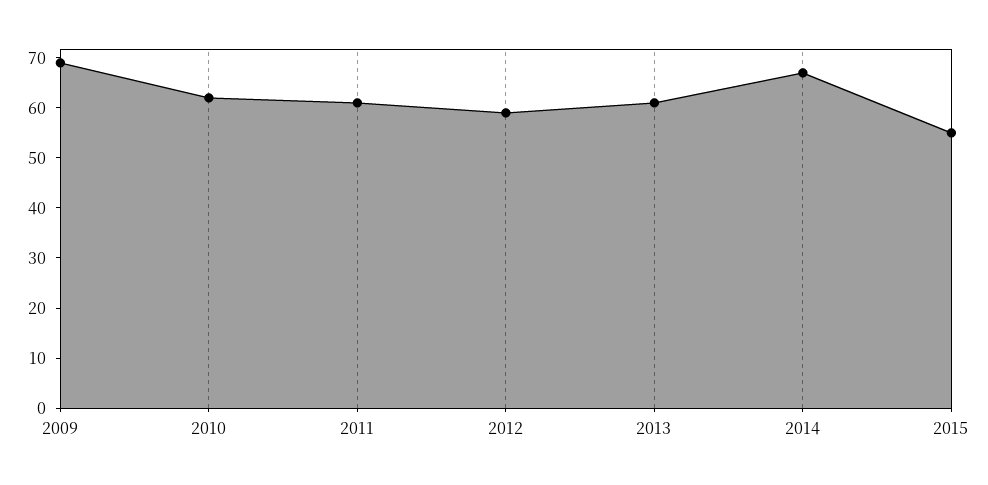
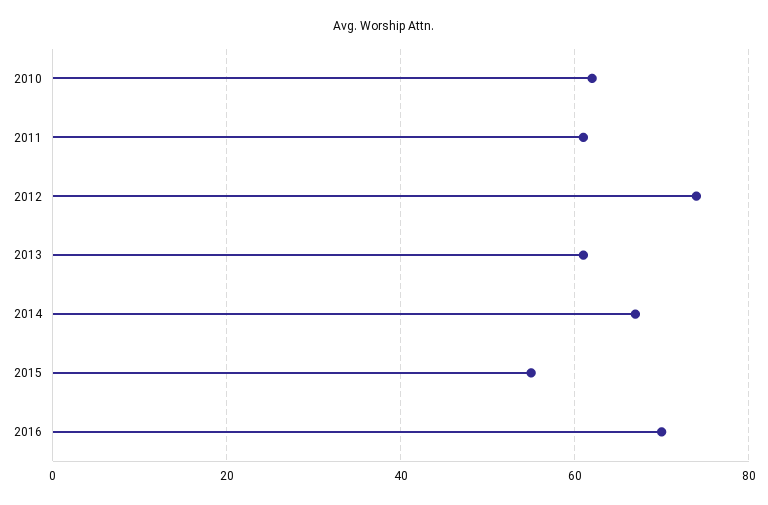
2009: 70 -> none
2012: 60 -> 75
2016: none -> 70

